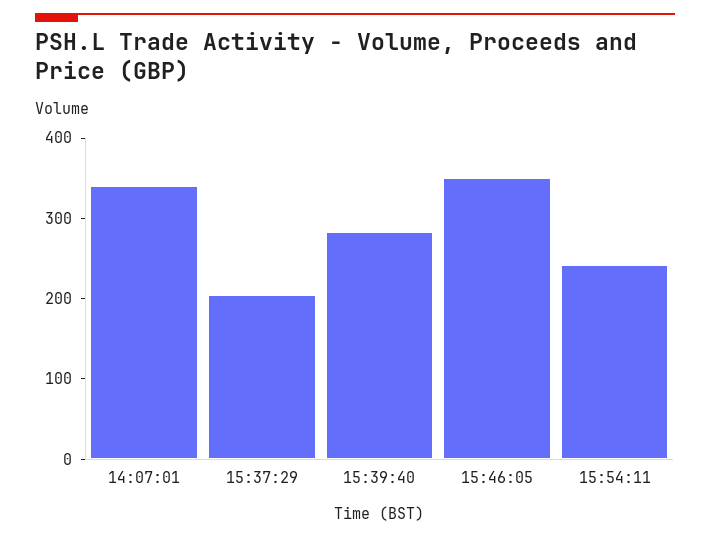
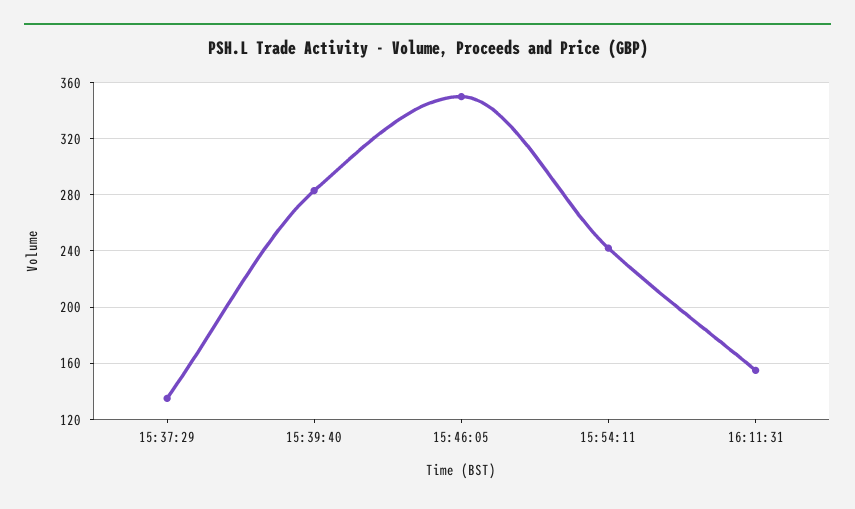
14:07:01: 340 -> none
15:37:29: 200 -> 135
16:11:31: none -> 155

